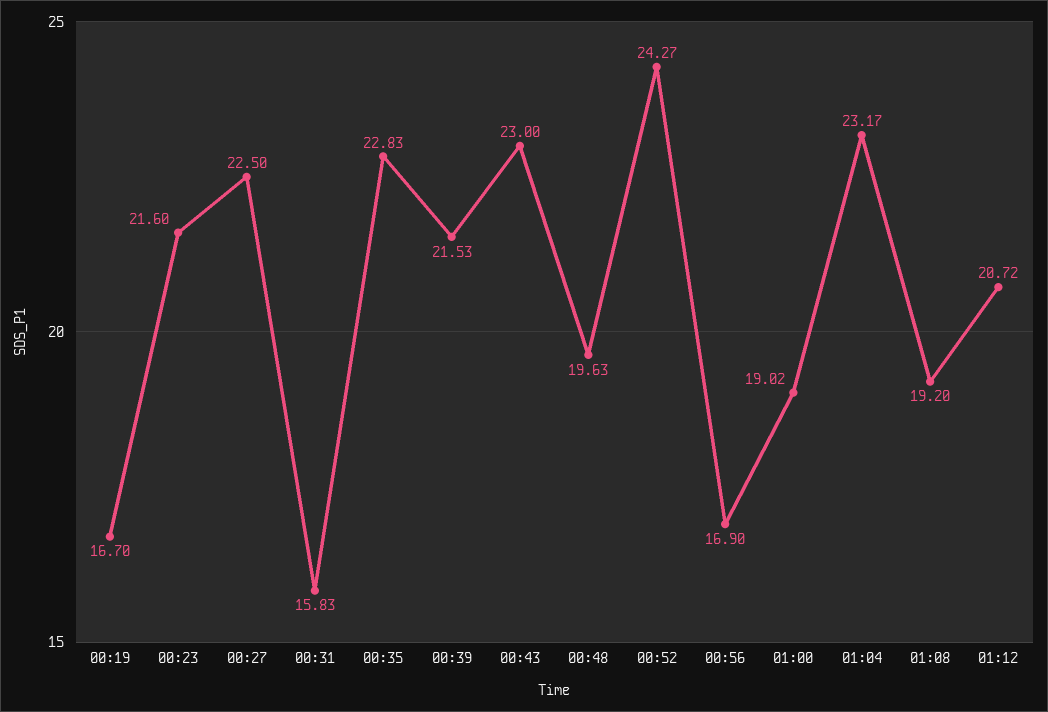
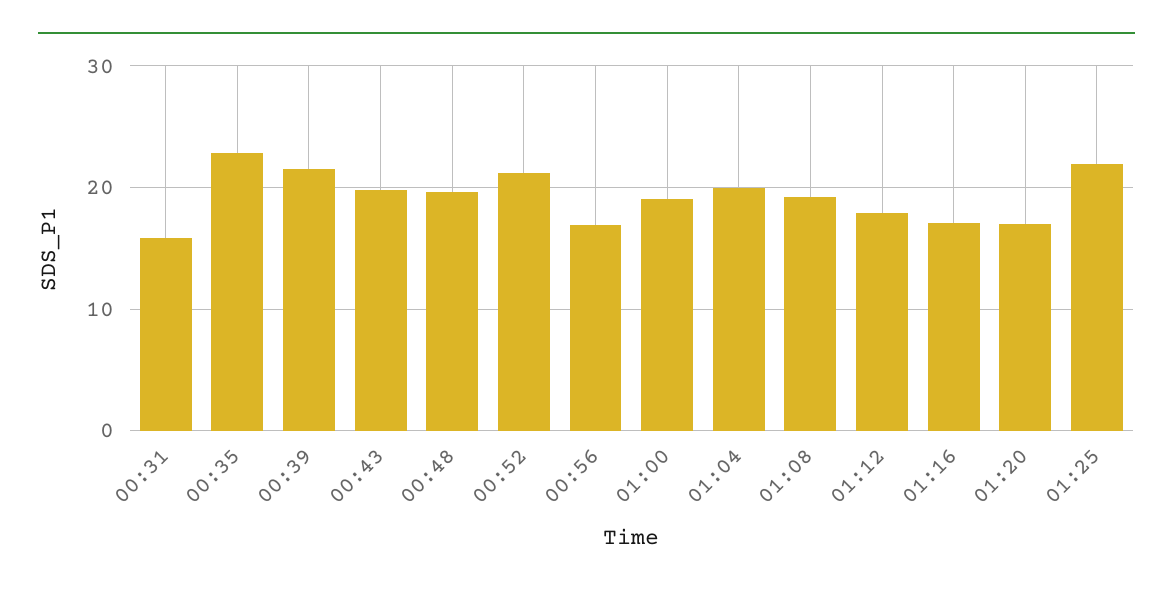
00:19: 16.7 -> none
00:23: 21.6 -> none
00:27: 22.5 -> none
00:43: 23 -> 20
00:52: 24.27 -> 21
01:04: 23.17 -> 20
01:12: 20.72 -> 18
01:16: none -> 17
01:20: none -> 17
01:25: none -> 22

